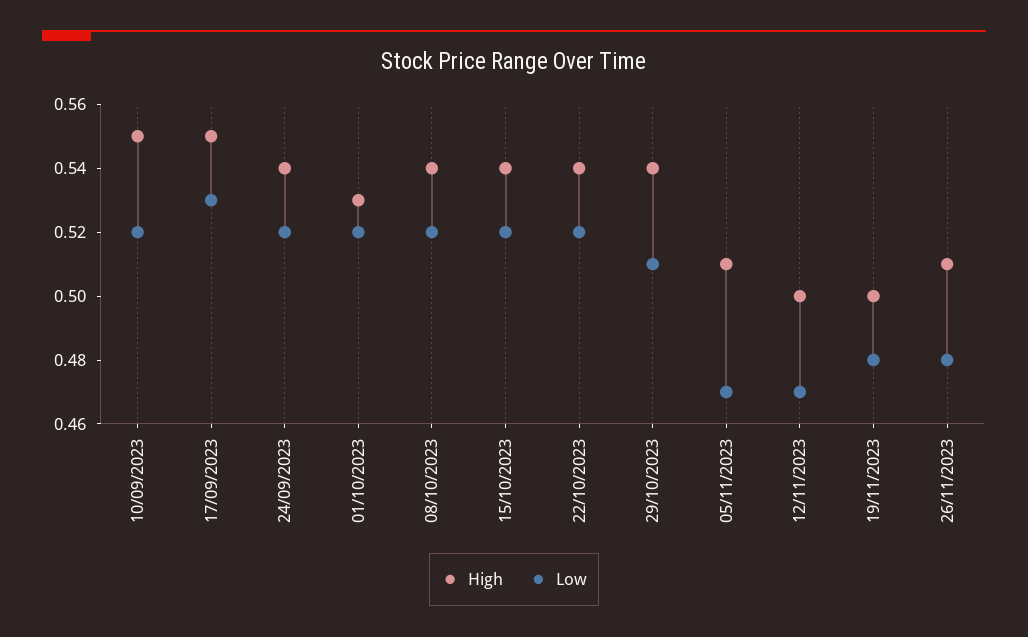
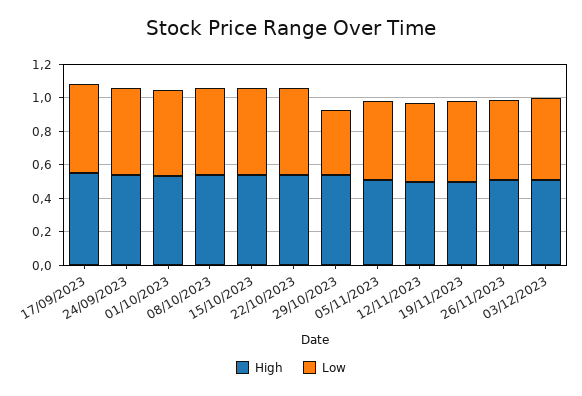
High, 10/09/2023: 0.55 -> none
Low, 10/09/2023: 0.52 -> none
Low, 29/10/2023: 0.51 -> 0.4
High, 03/12/2023: none -> 0.5
Low, 03/12/2023: none -> 0.5

